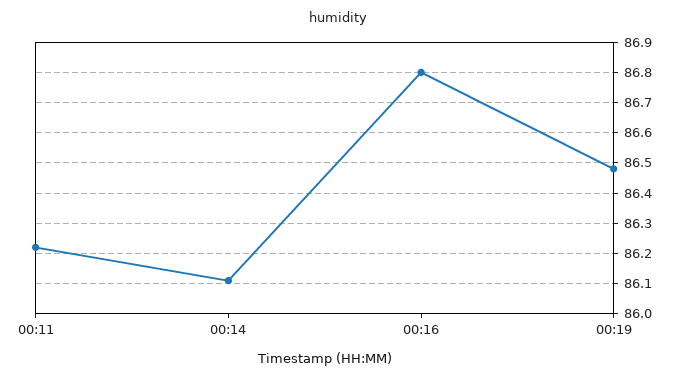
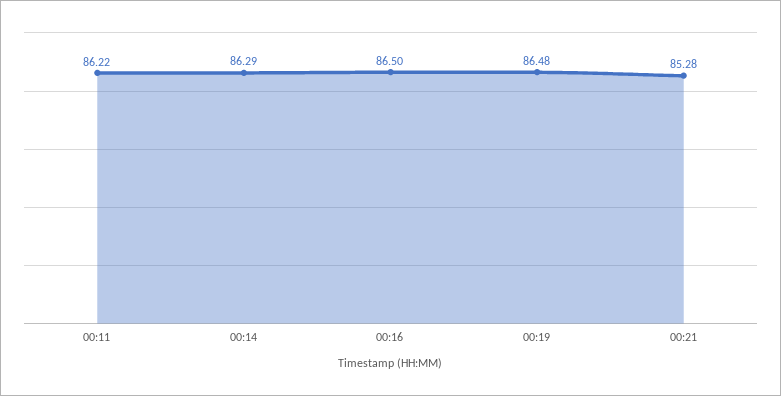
00:14: 86.1 -> 86.29
00:16: 86.8 -> 86.5
00:21: none -> 85.28

